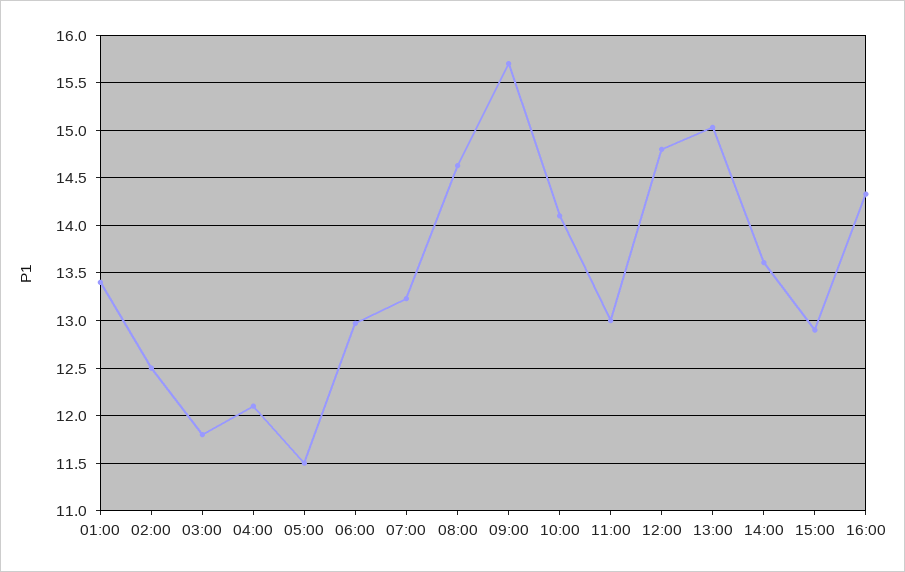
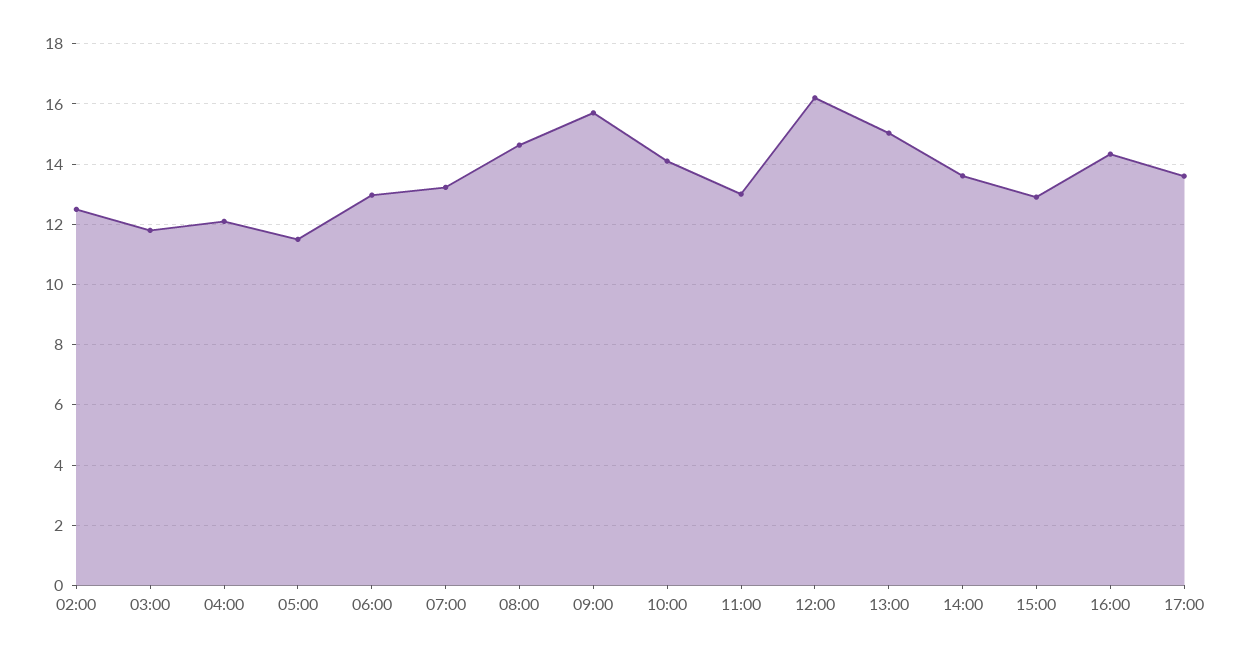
01:00: 13.4 -> none
12:00: 14.8 -> 16.2
17:00: none -> 13.6

